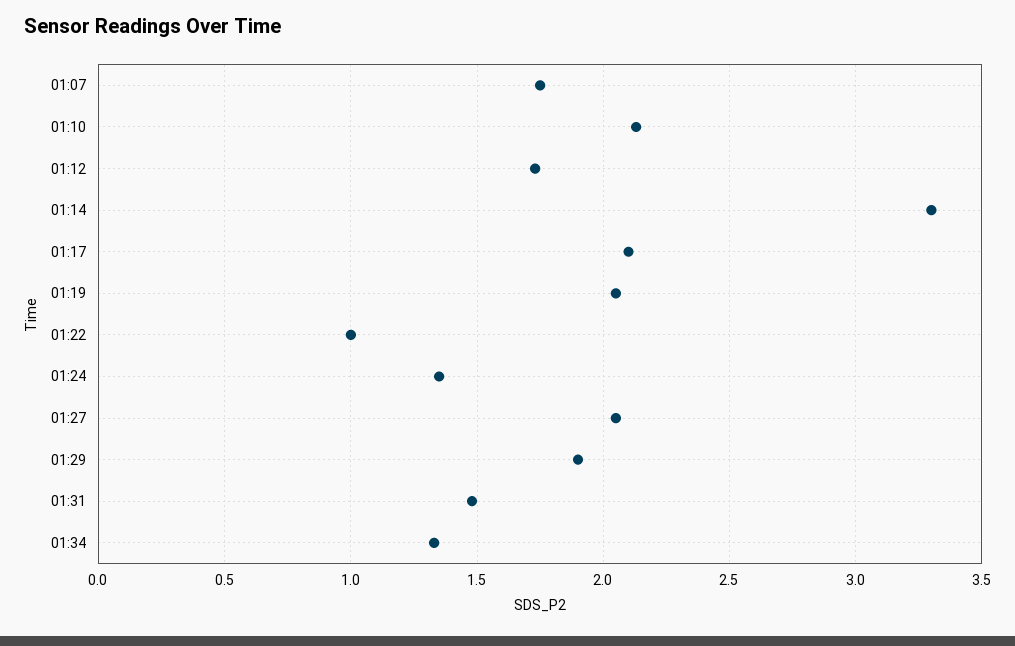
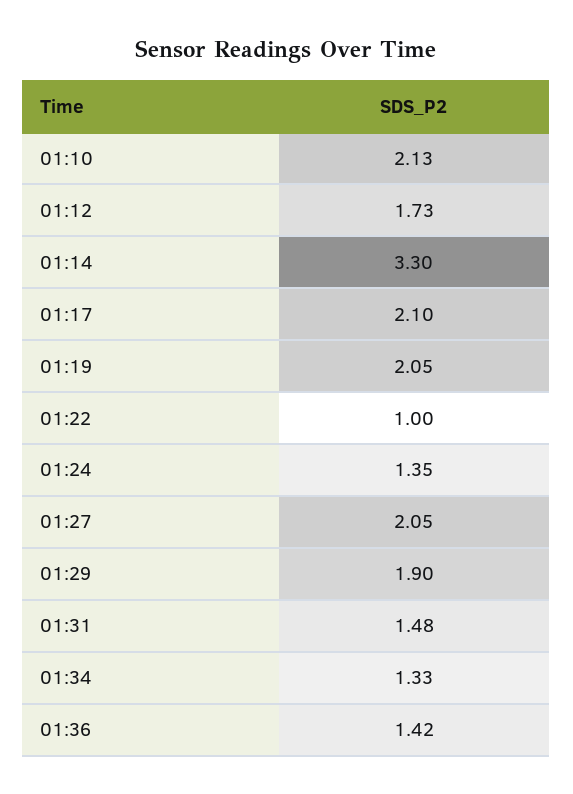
01:07: 1.75 -> none
01:36: none -> 1.42

